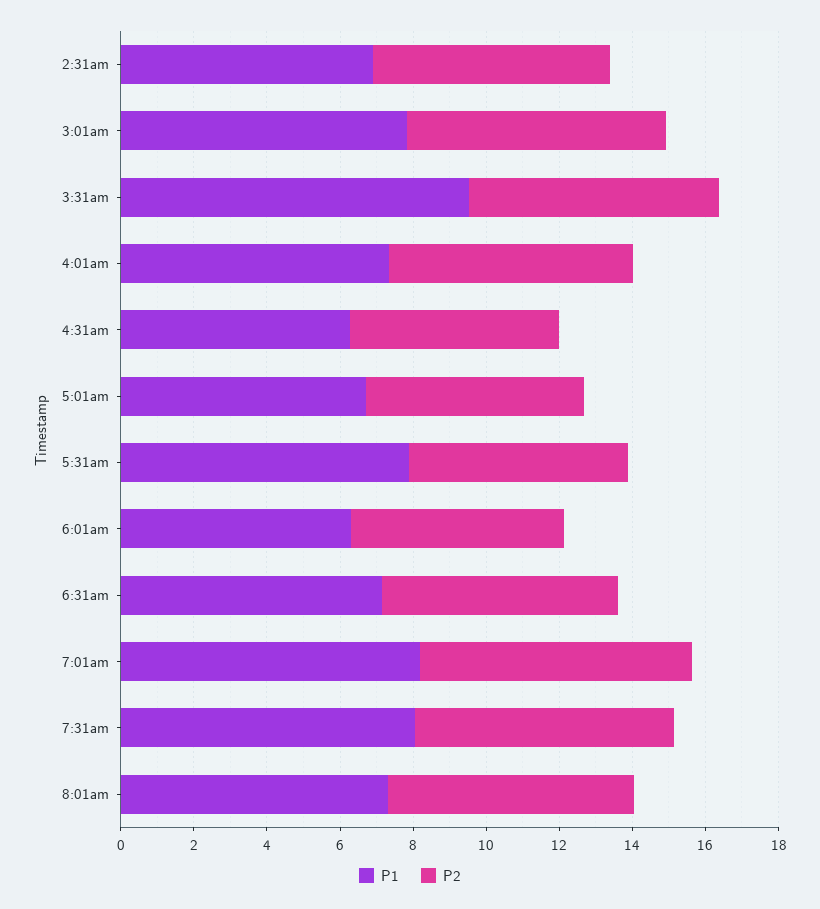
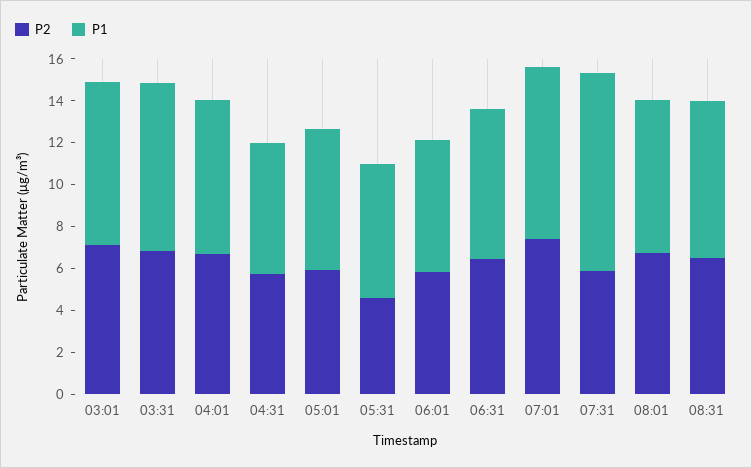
P1, 2:31am: 7 -> none
P2, 2:31am: 6.5 -> none
P1, 3:31am: 9.5 -> 8
P1, 5:31am: 8 -> 6.5
P2, 5:31am: 6 -> 4.5
P1, 7:31am: 8 -> 9.5
P2, 7:31am: 7 -> 6
P2, 08:31: none -> 6.5
P1, 08:31: none -> 7.5

